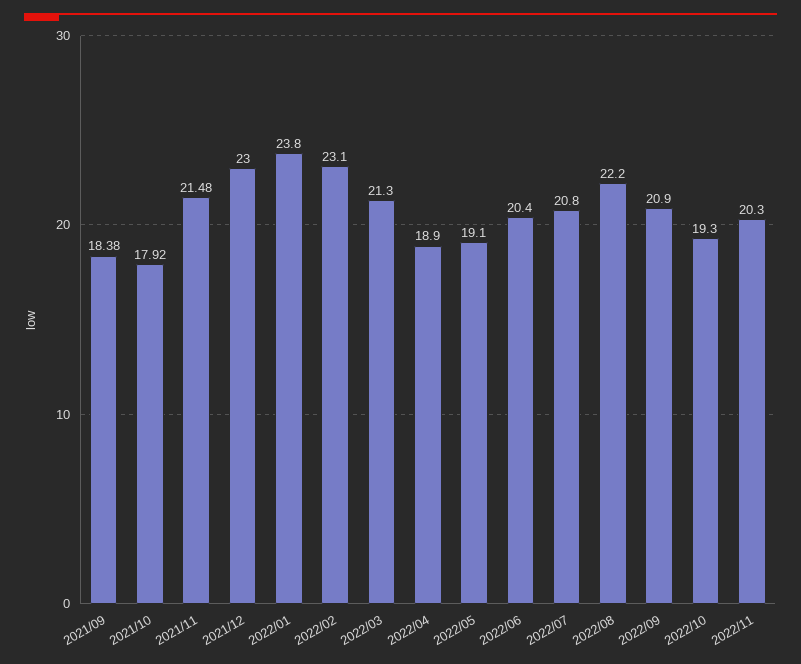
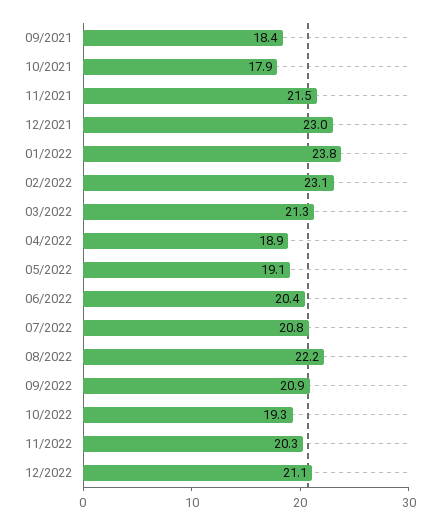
12/2022: none -> 21.1

